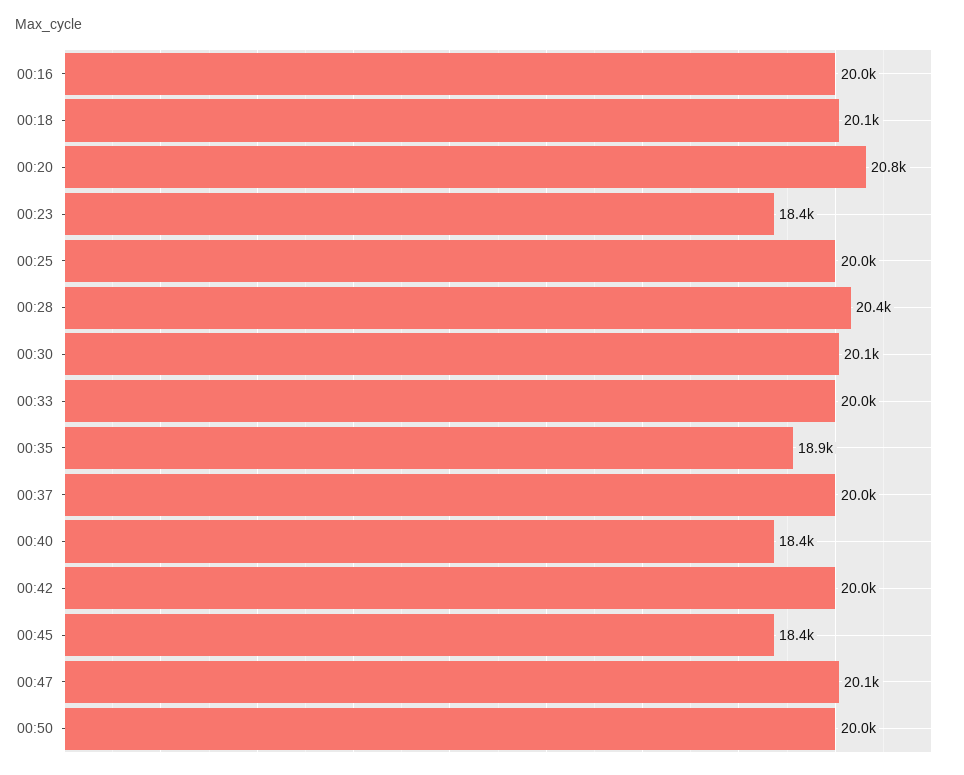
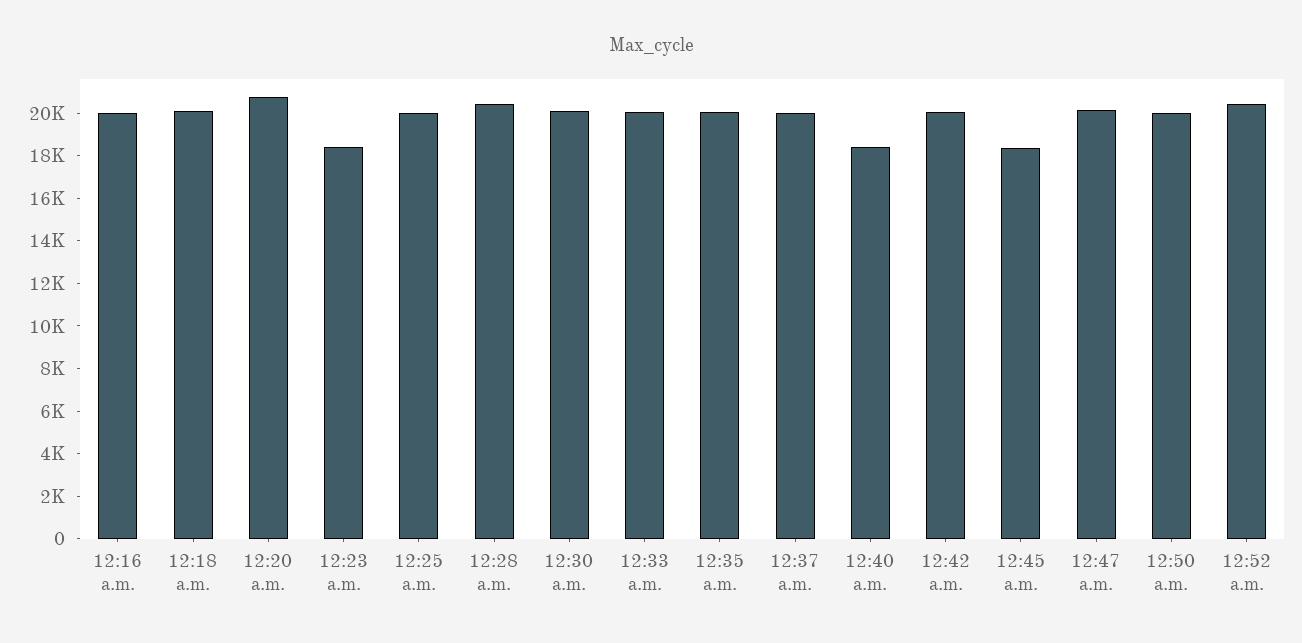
00:35: 18900 -> 20000
12:52 a.m.: none -> 20500

